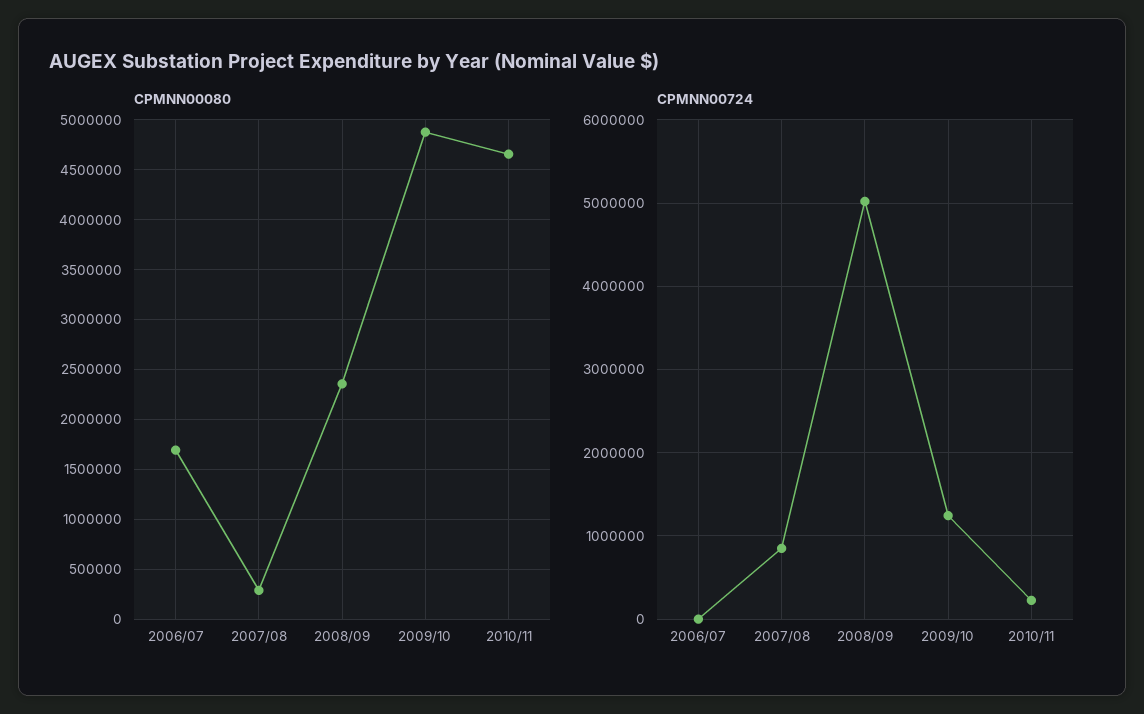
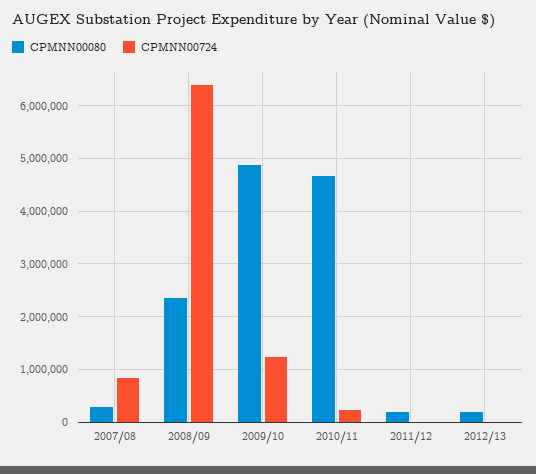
CPMNN00080, 2006/07: 1700000 -> none
CPMNN00724, 2006/07: 0 -> none
CPMNN00724, 2008/09: 5000000 -> 6400000
CPMNN00080, 2011/12: none -> 200000
CPMNN00724, 2011/12: none -> 0
CPMNN00080, 2012/13: none -> 200000
CPMNN00724, 2012/13: none -> 0

